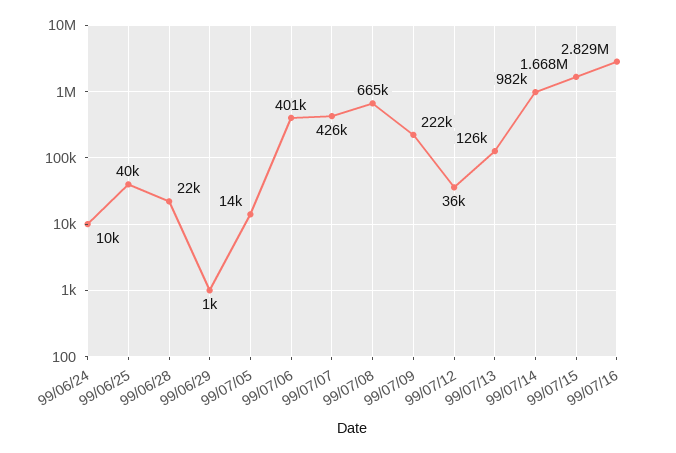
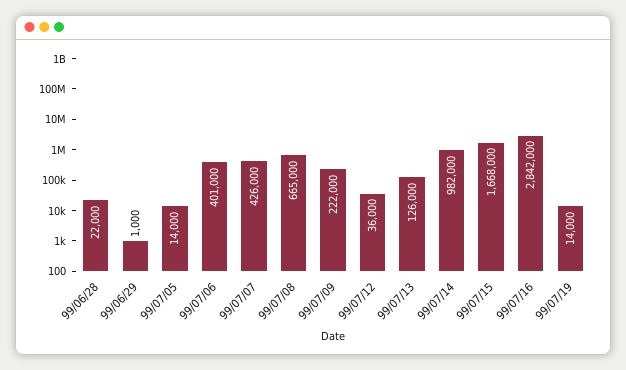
99/06/24: 10000 -> none
99/06/25: 40000 -> none
99/07/16: 2829000 -> 2842000
99/07/19: none -> 14000

